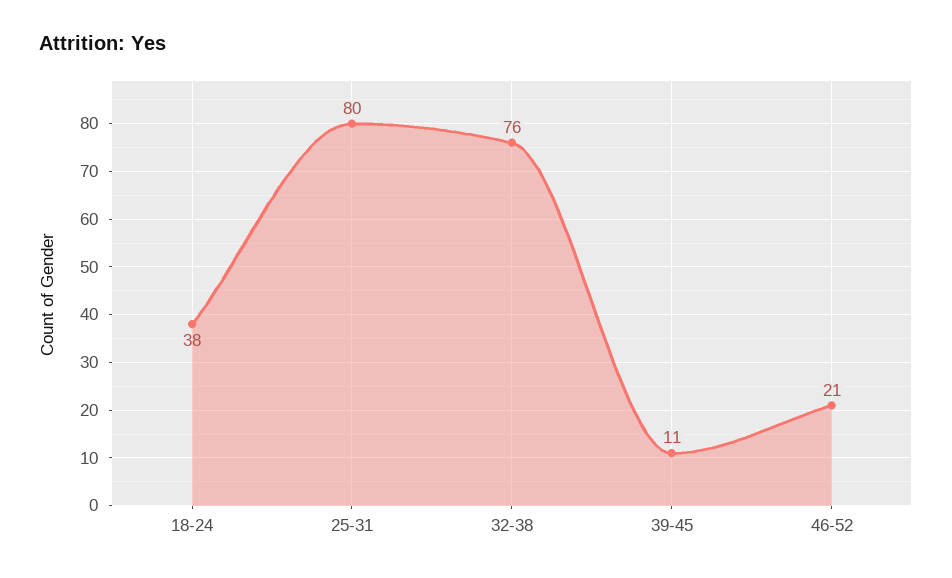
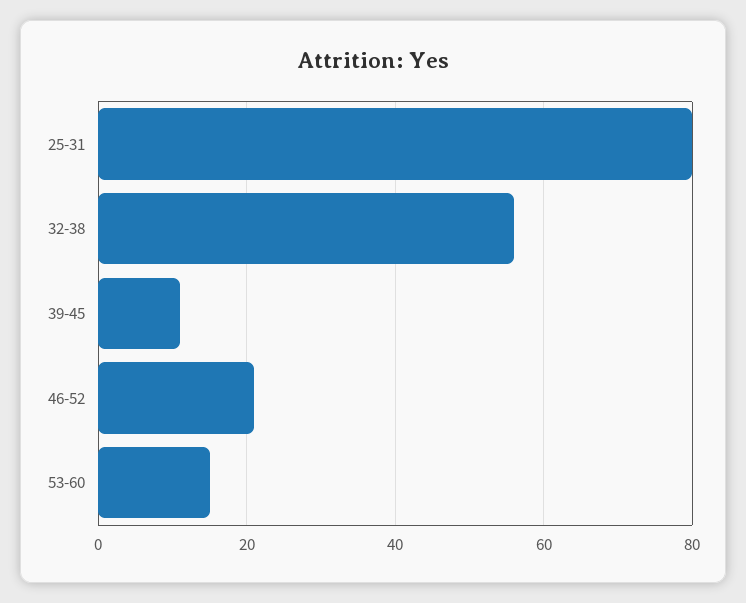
18-24: 38 -> none
32-38: 76 -> 55
53-60: none -> 15

